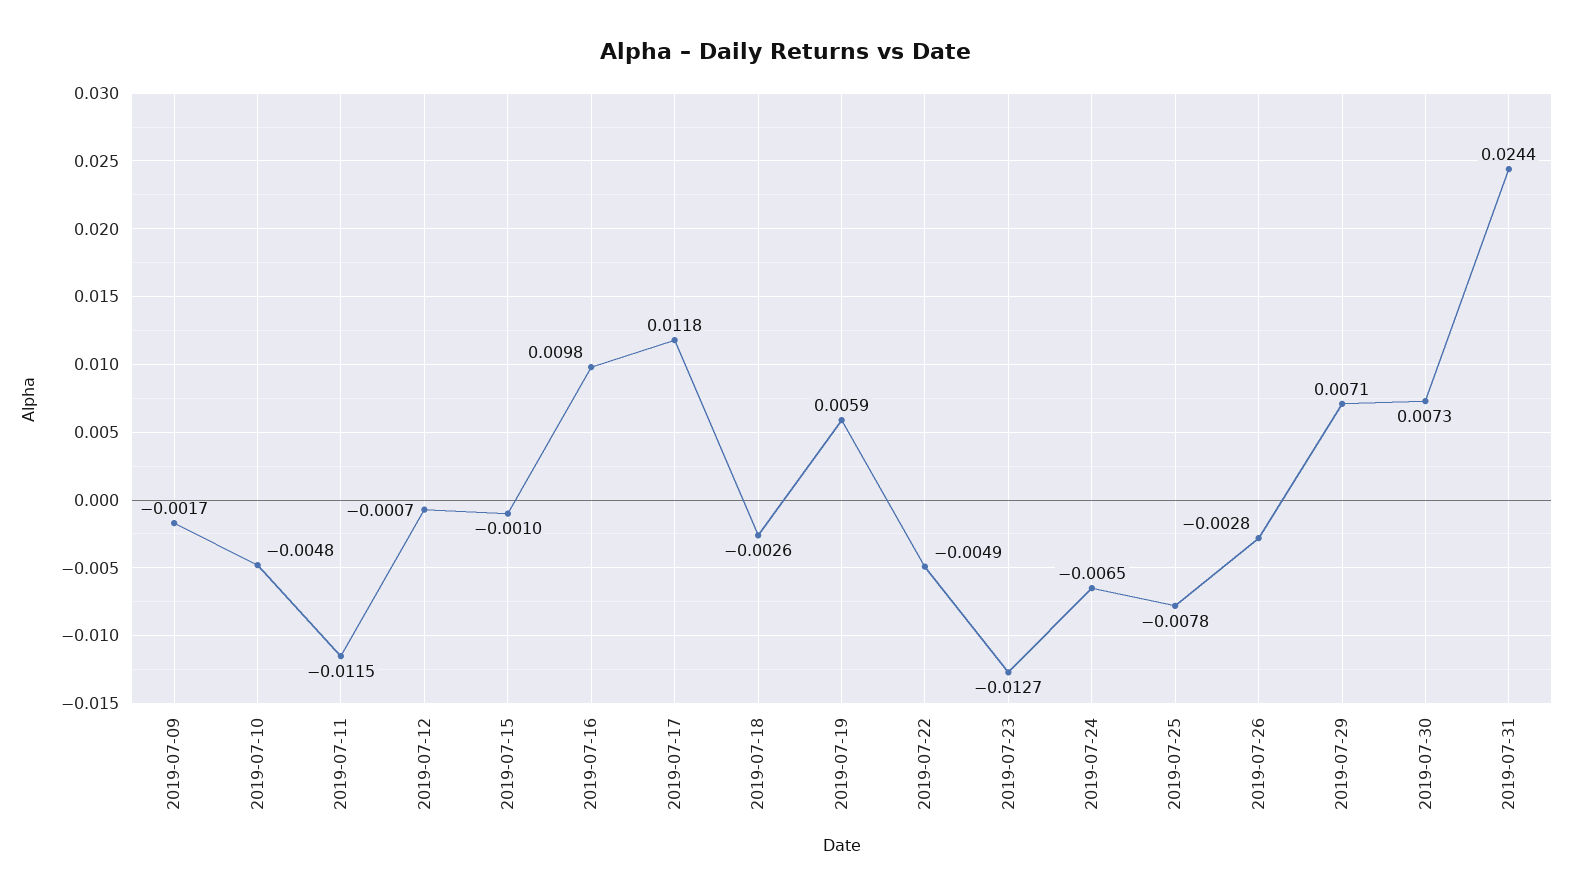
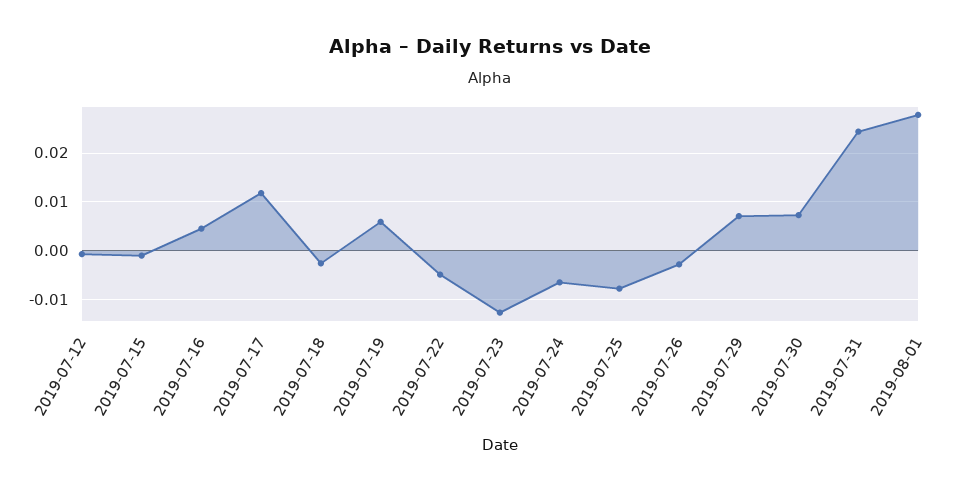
2019-07-09: -0.0017 -> none
2019-07-10: -0.0048 -> none
2019-07-11: -0.0115 -> none
2019-07-16: 0.0098 -> 0.004
2019-08-01: none -> 0.028

